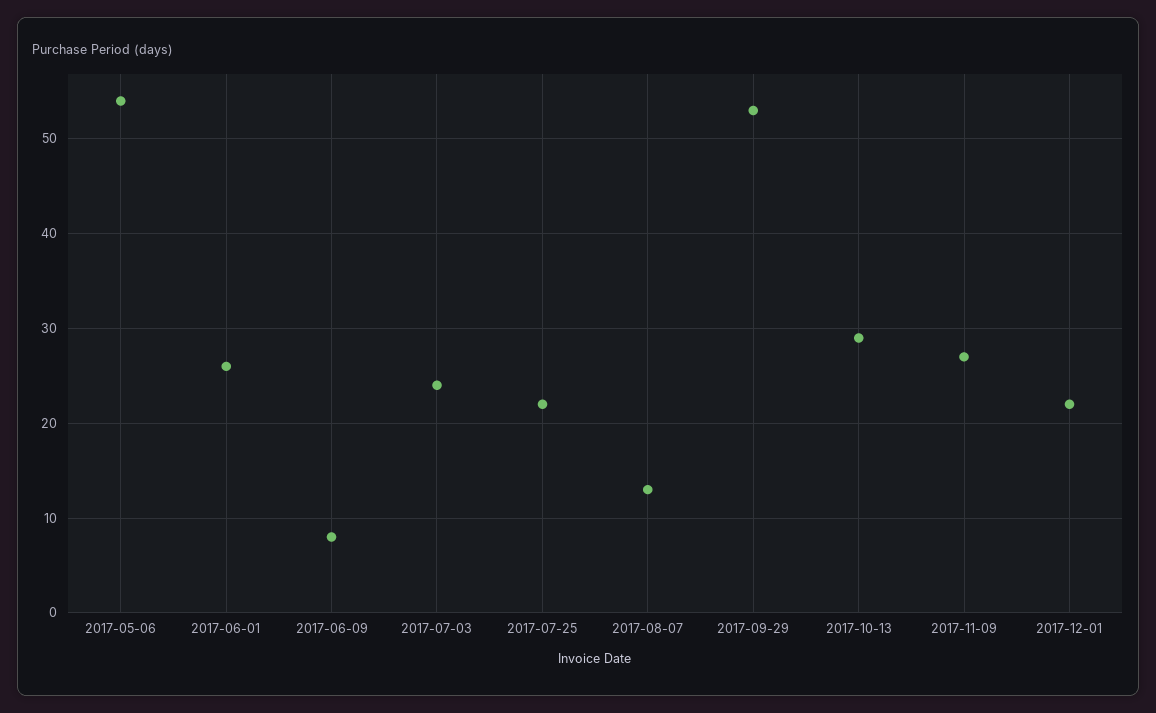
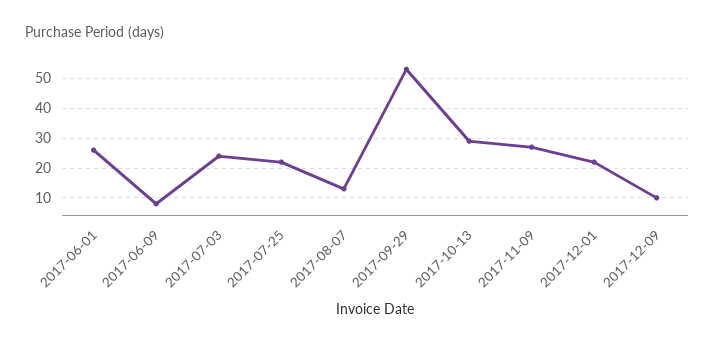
2017-05-06: 54 -> none
2017-12-09: none -> 10

